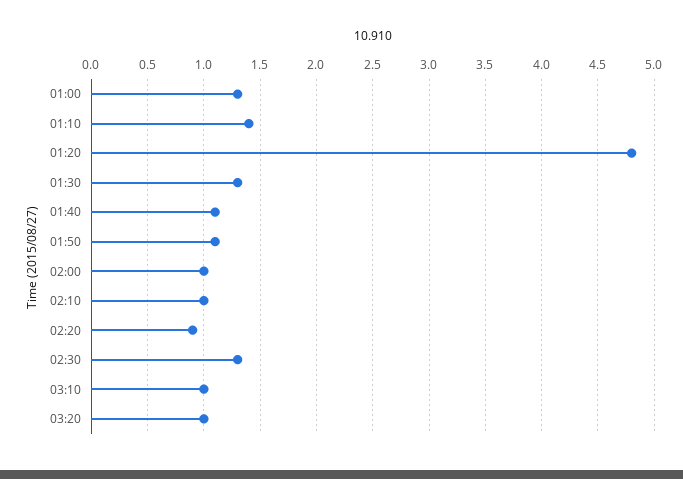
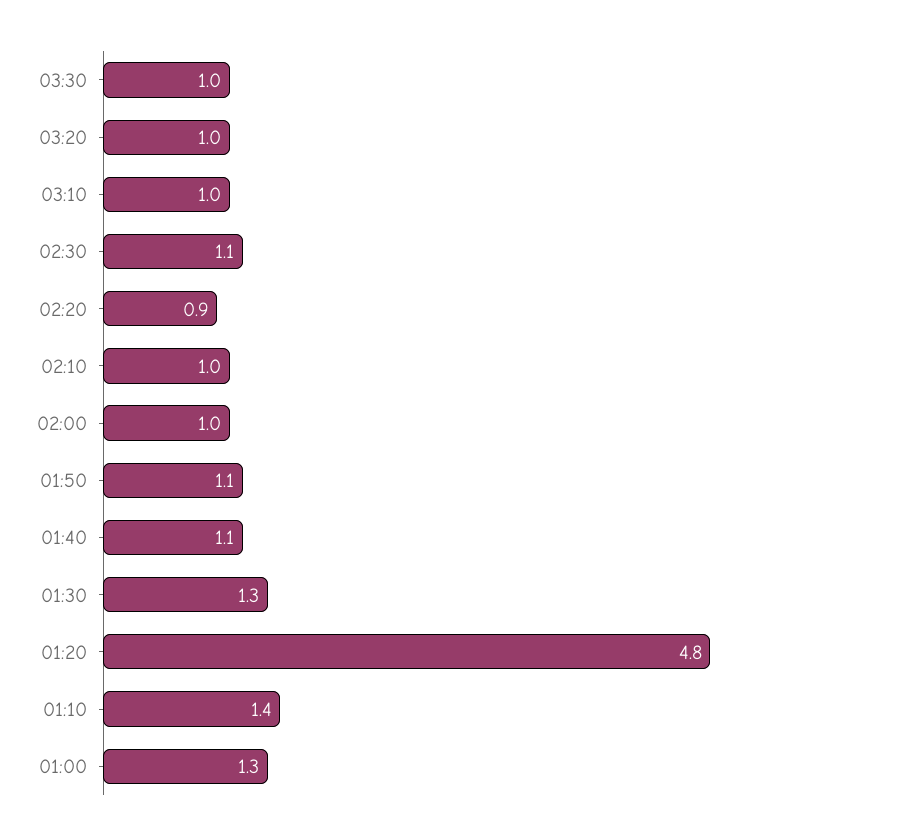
02:30: 1.3 -> 1.1
03:30: none -> 1

